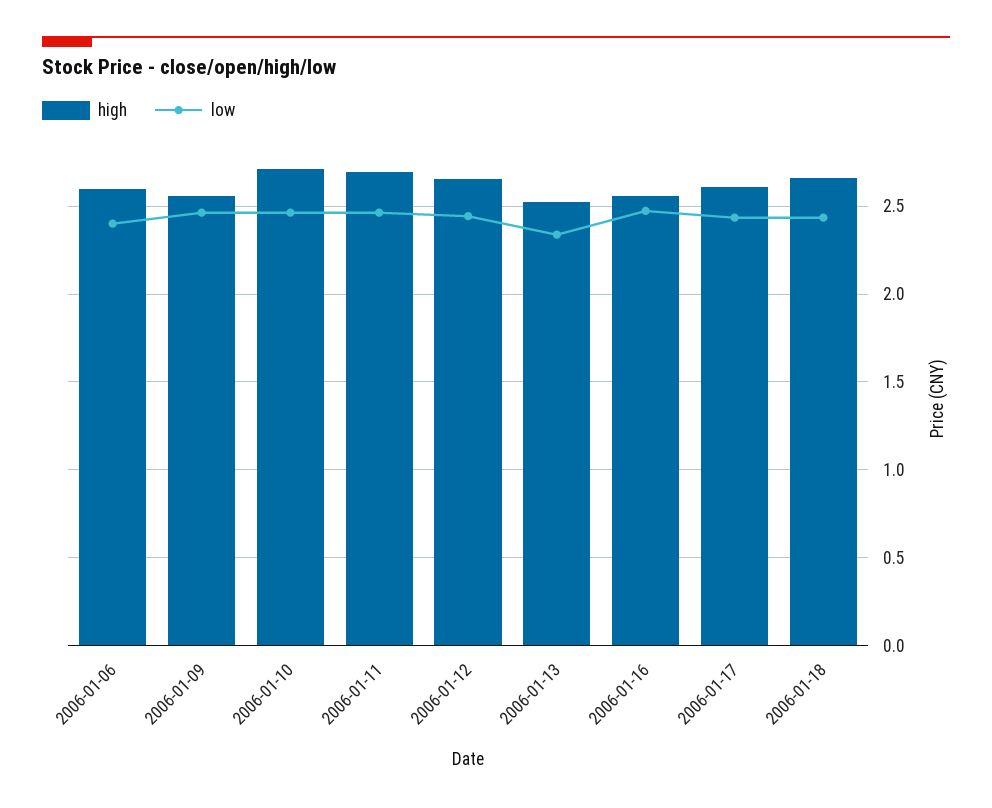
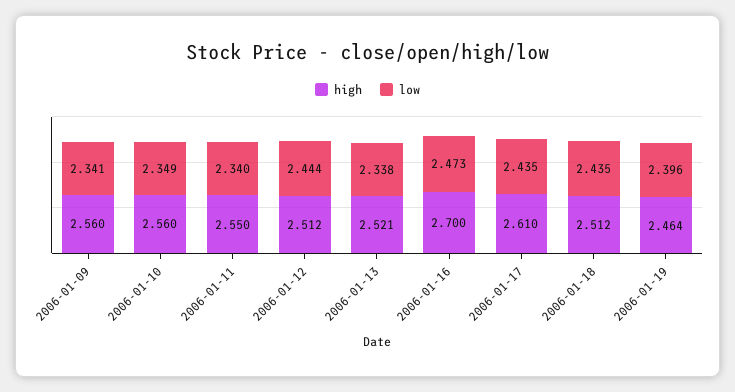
high, 2006-01-06: 2.6 -> none
low, 2006-01-06: 2.4 -> none
low, 2006-01-09: 2.45 -> 2.341
high, 2006-01-10: 2.7 -> 2.56
low, 2006-01-10: 2.45 -> 2.349
high, 2006-01-11: 2.7 -> 2.55
low, 2006-01-11: 2.45 -> 2.34
high, 2006-01-12: 2.65 -> 2.512
high, 2006-01-16: 2.55 -> 2.7
high, 2006-01-18: 2.65 -> 2.512
high, 2006-01-19: none -> 2.464
low, 2006-01-19: none -> 2.396

